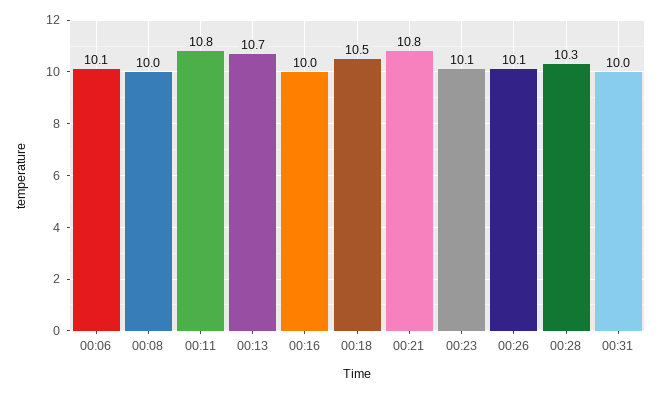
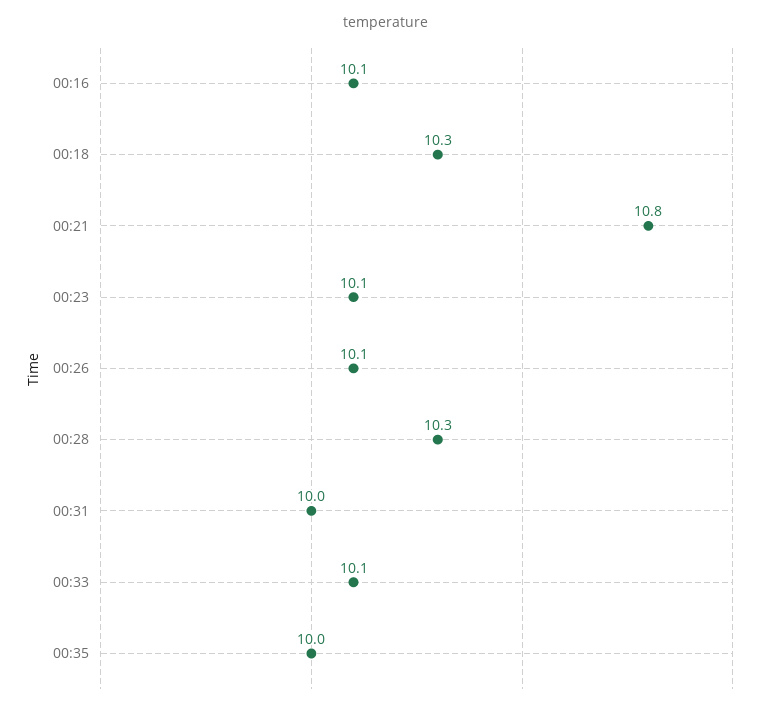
00:06: 10.1 -> none
00:08: 10 -> none
00:11: 10.8 -> none
00:13: 10.7 -> none
00:16: 10 -> 10.1
00:18: 10.5 -> 10.3
00:33: none -> 10.1
00:35: none -> 10

